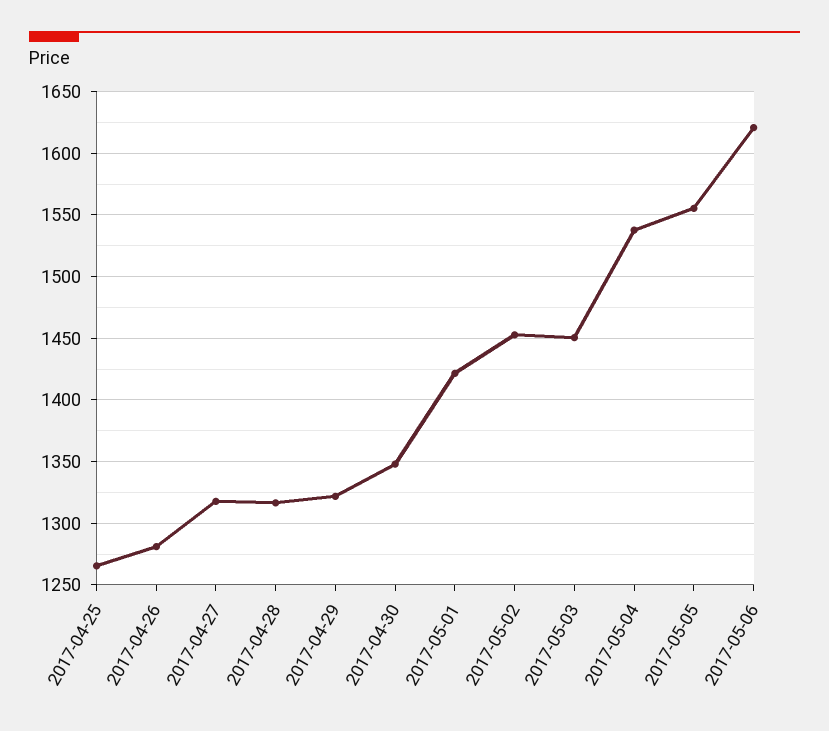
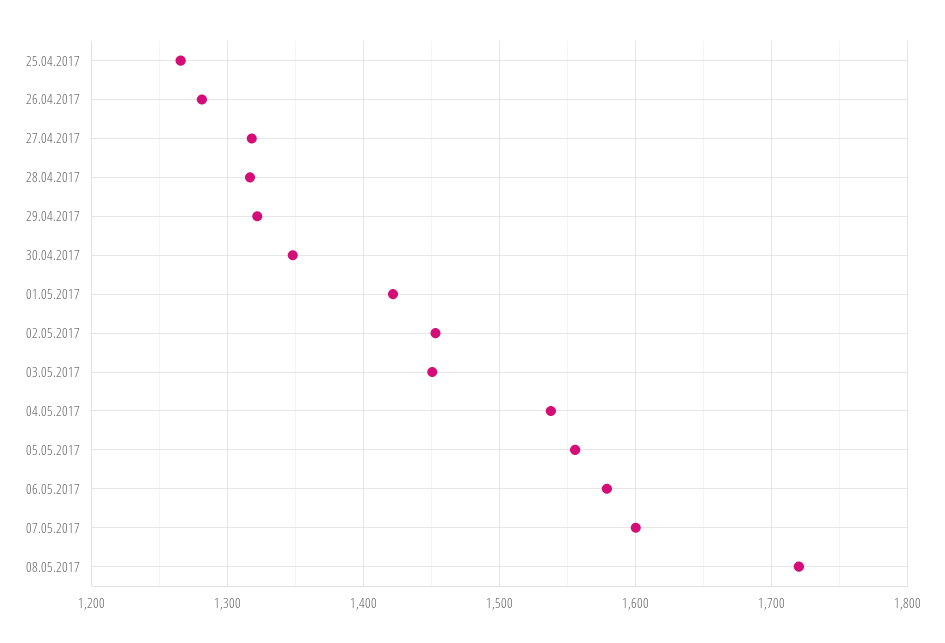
2017-05-06: 1620 -> 1580
07.05.2017: none -> 1600
08.05.2017: none -> 1720

